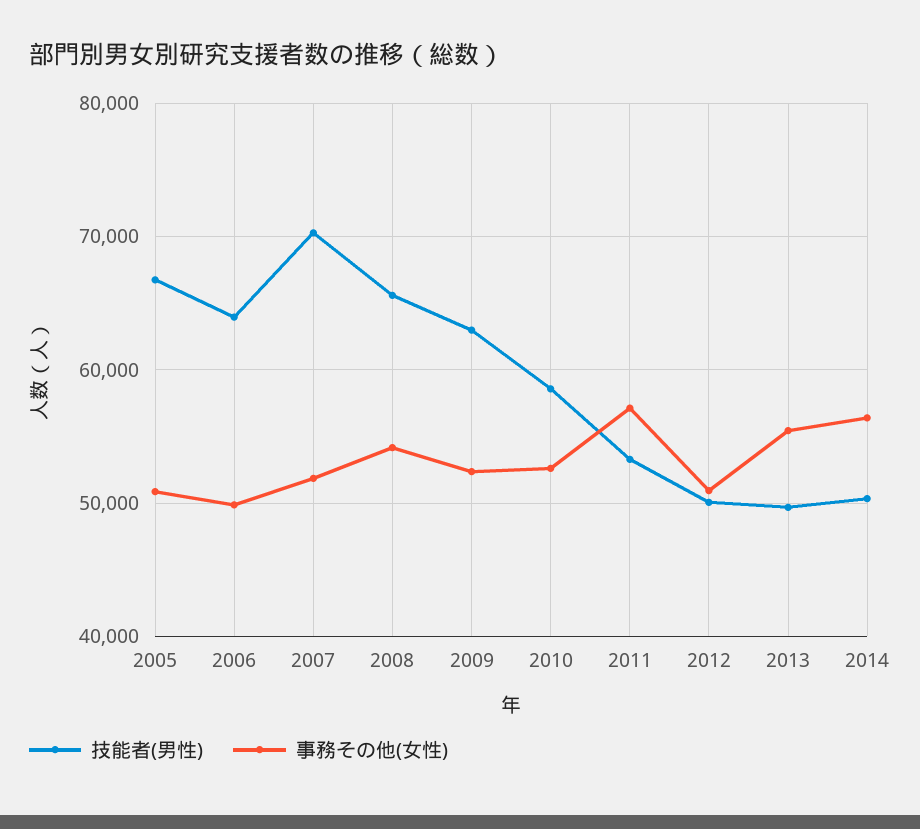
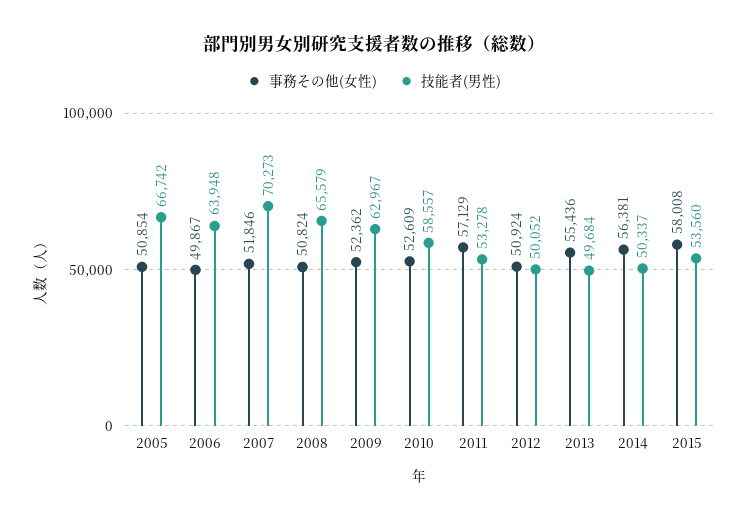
事務その他(女性), 2008: 54000 -> 50824
事務その他(女性), 2015: none -> 58008
技能者(男性), 2015: none -> 53560

